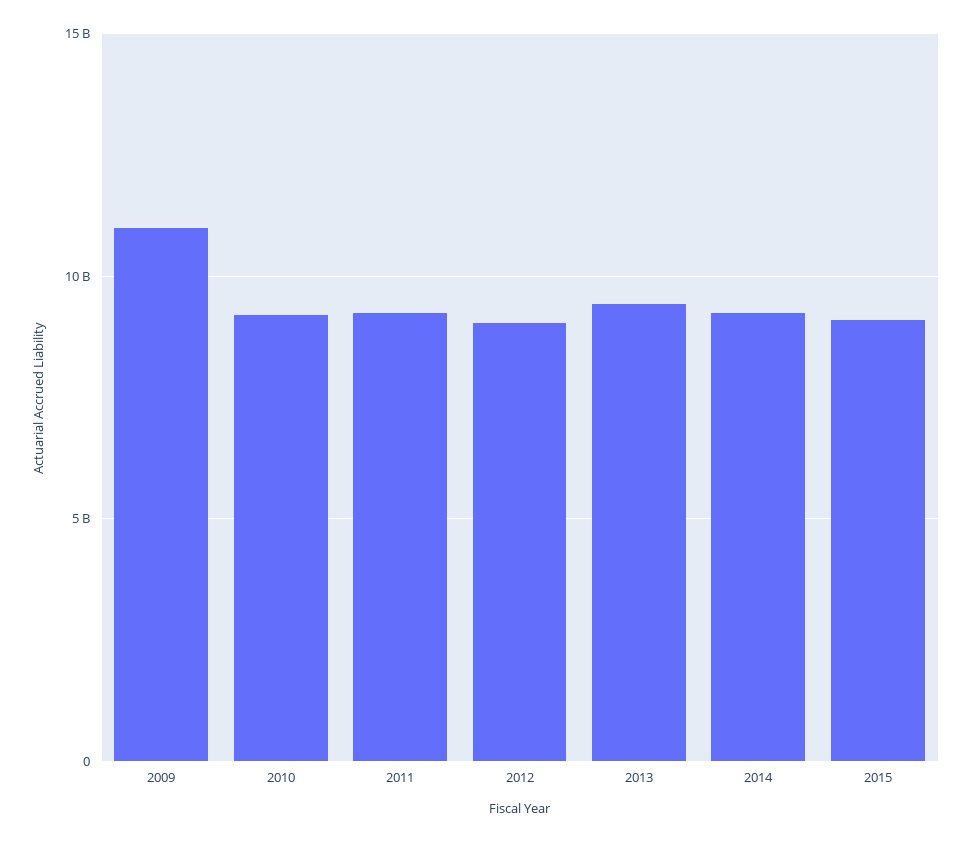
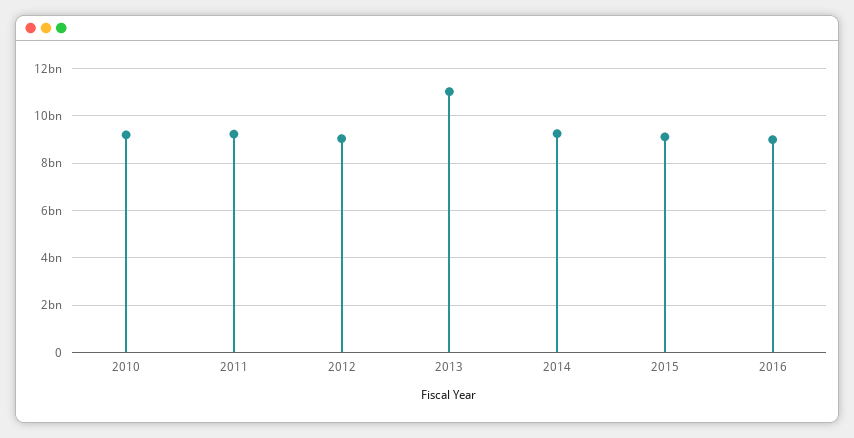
2009: 11000000000 -> none
2013: 9500000000 -> 11000000000
2016: none -> 9000000000

